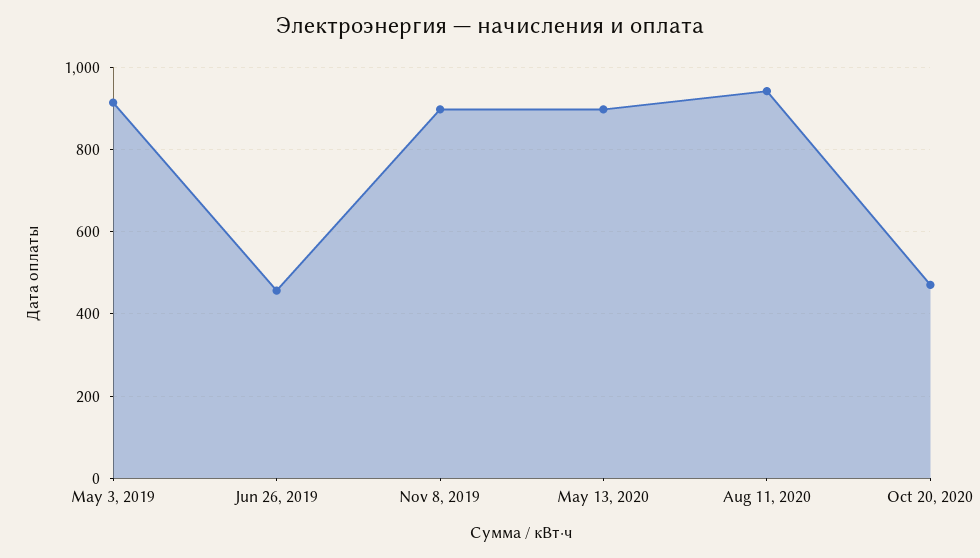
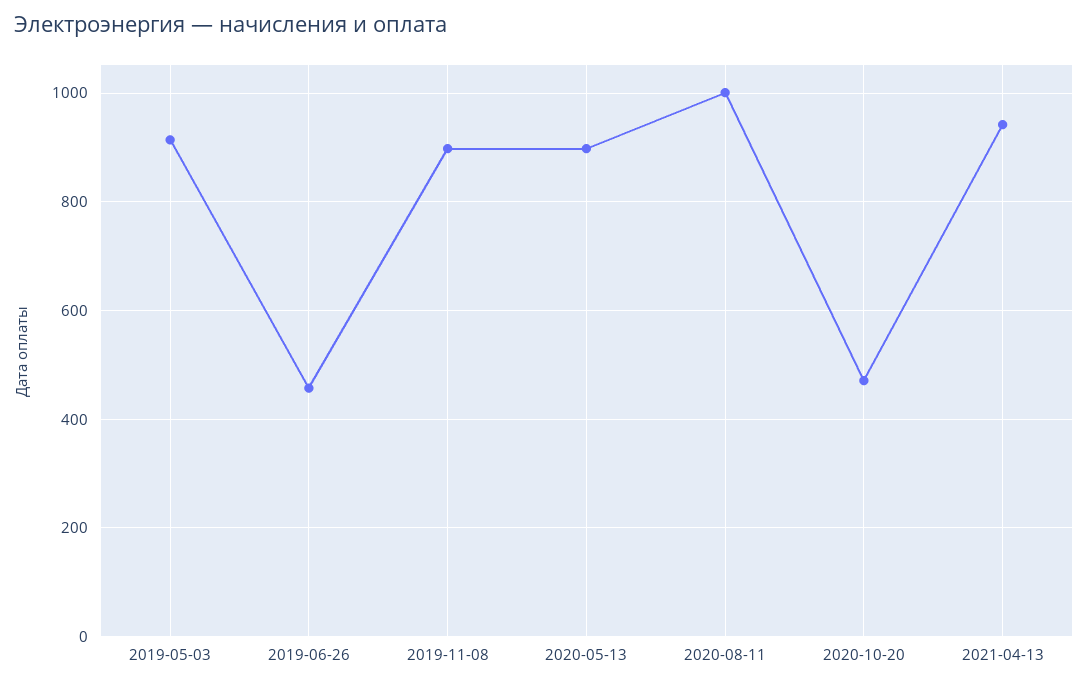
Aug 11, 2020: 940 -> 1000
2021-04-13: none -> 940

